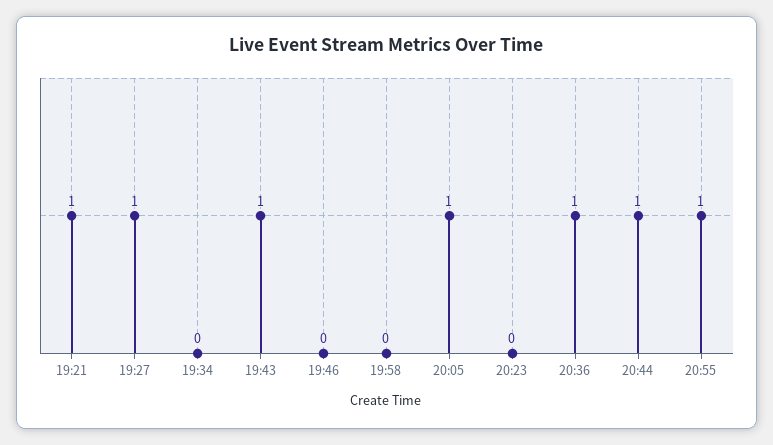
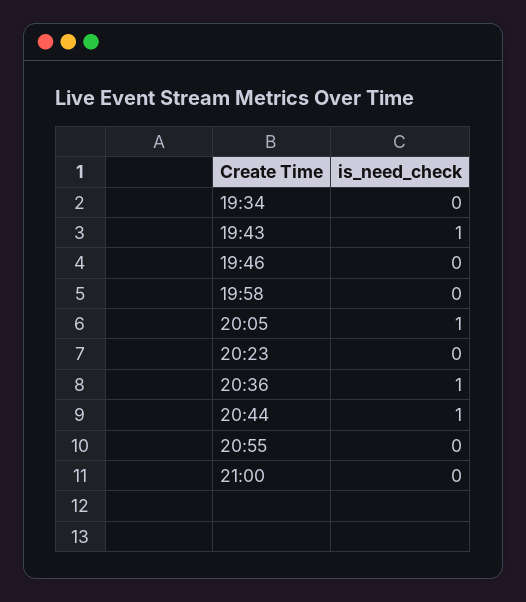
19:21: 1 -> none
19:27: 1 -> none
20:55: 1 -> 0
21:00: none -> 0

